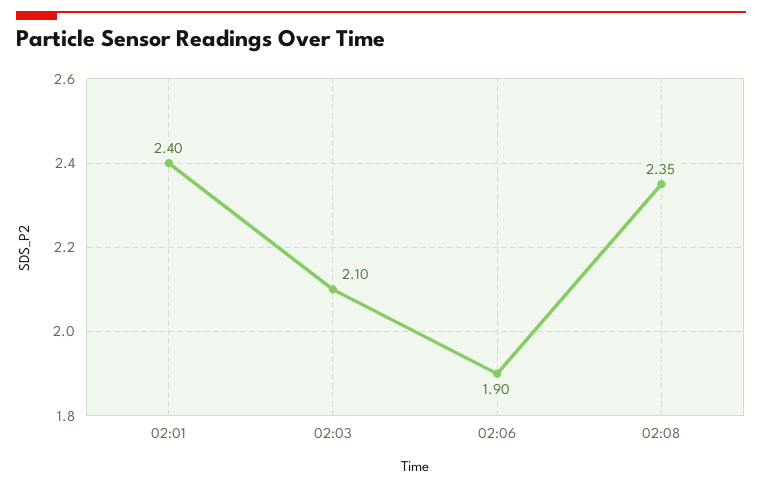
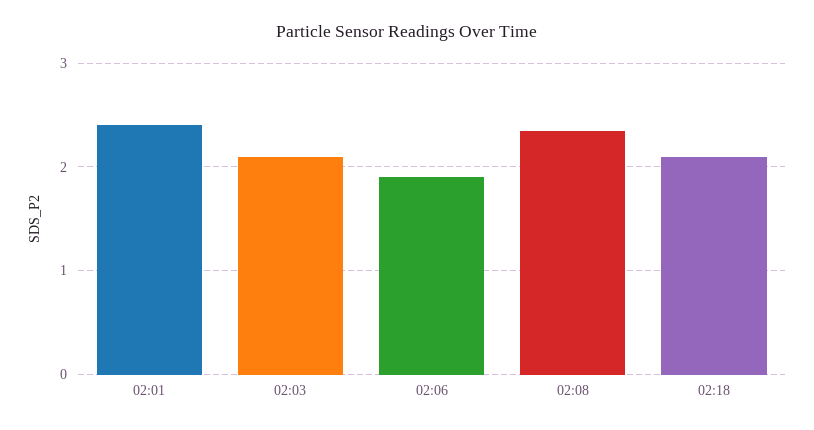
02:18: none -> 2.1

